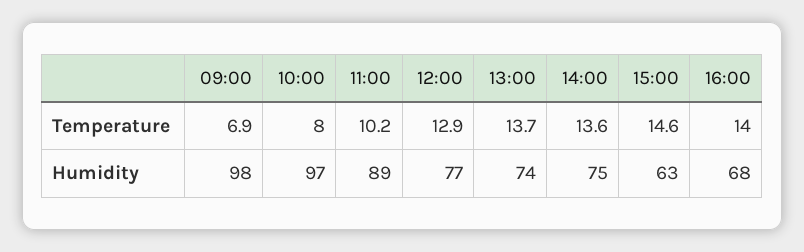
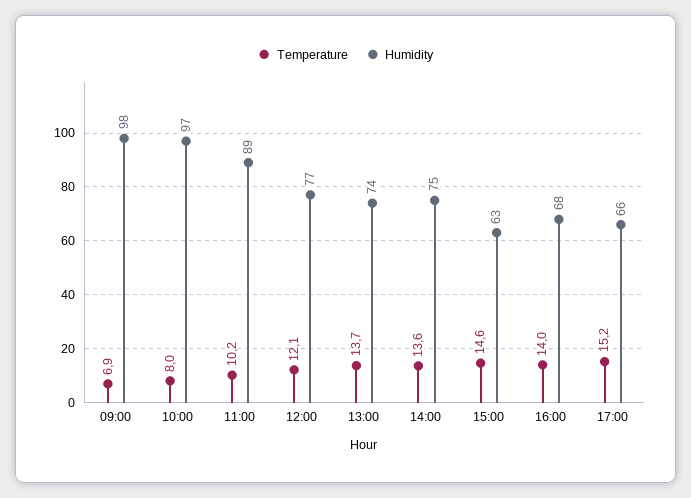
Temperature, 12:00: 12.9 -> 12.1
Temperature, 17:00: none -> 15.2
Humidity, 17:00: none -> 66

